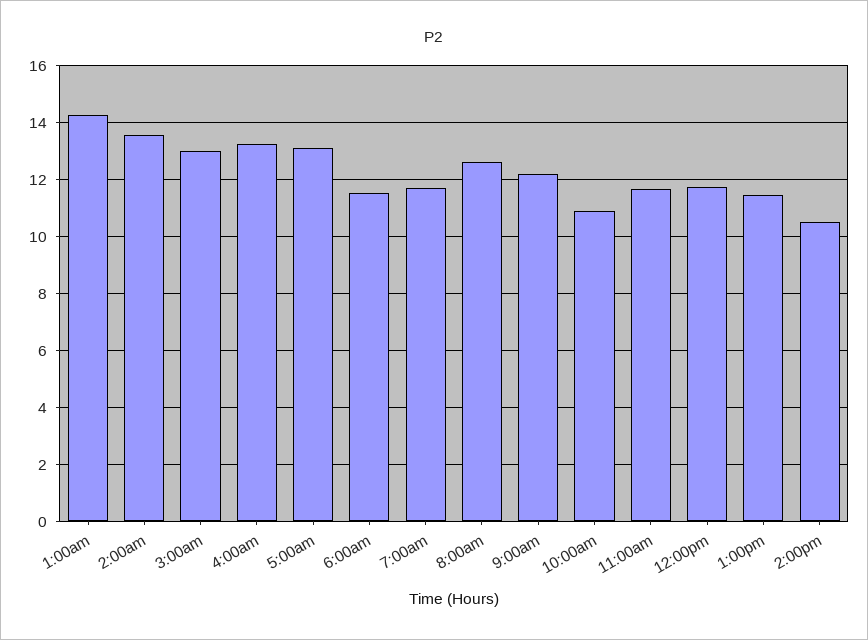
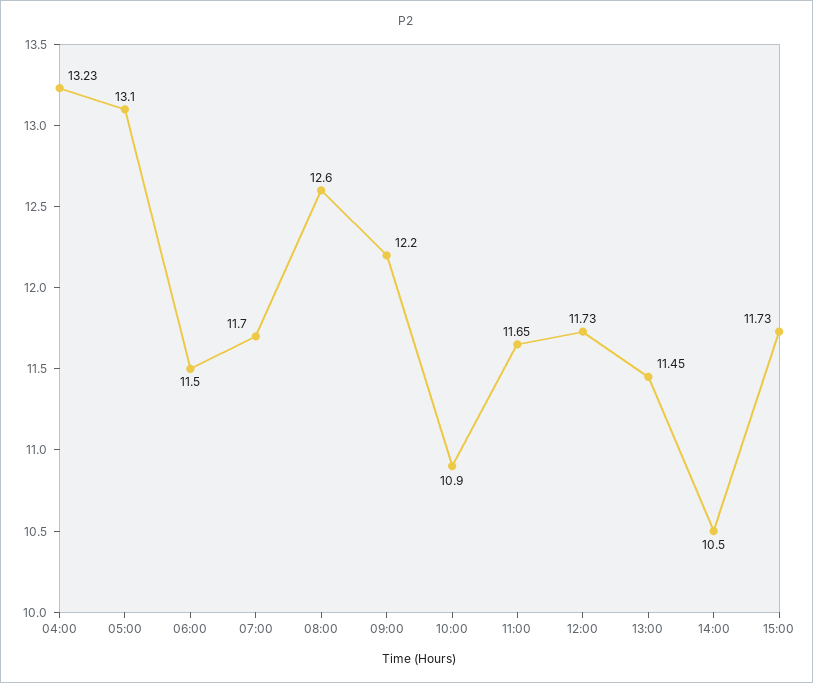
1:00am: 14.25 -> none
2:00am: 13.5 -> none
3:00am: 13 -> none
15:00: none -> 11.73

